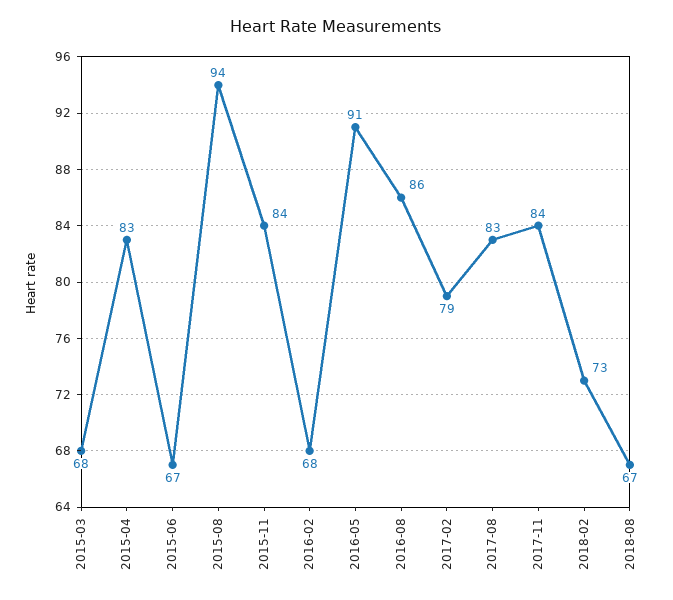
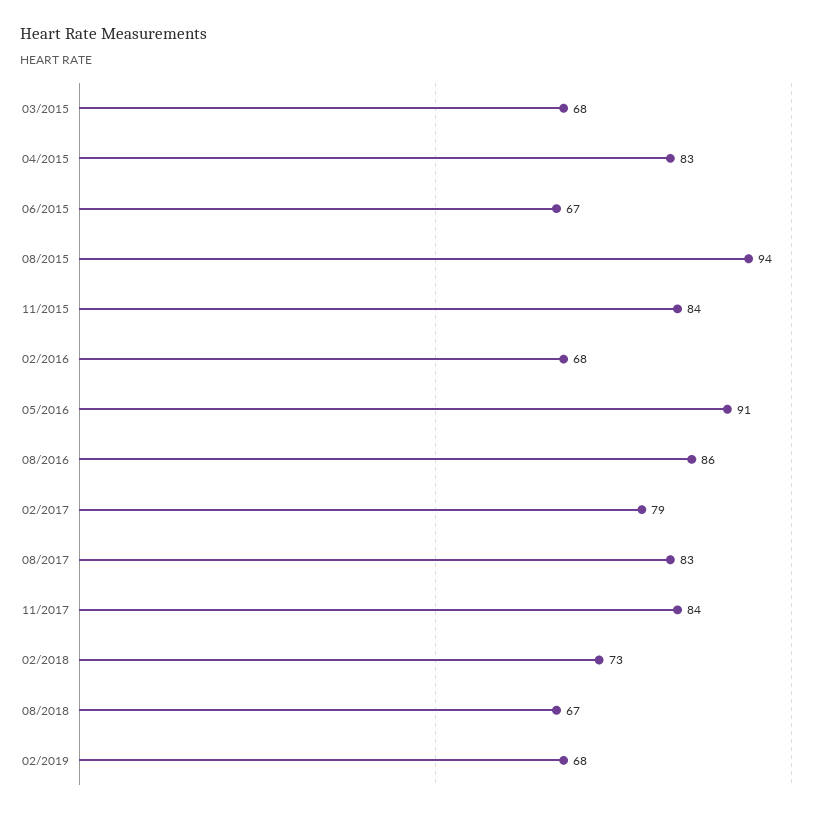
02/2019: none -> 68

